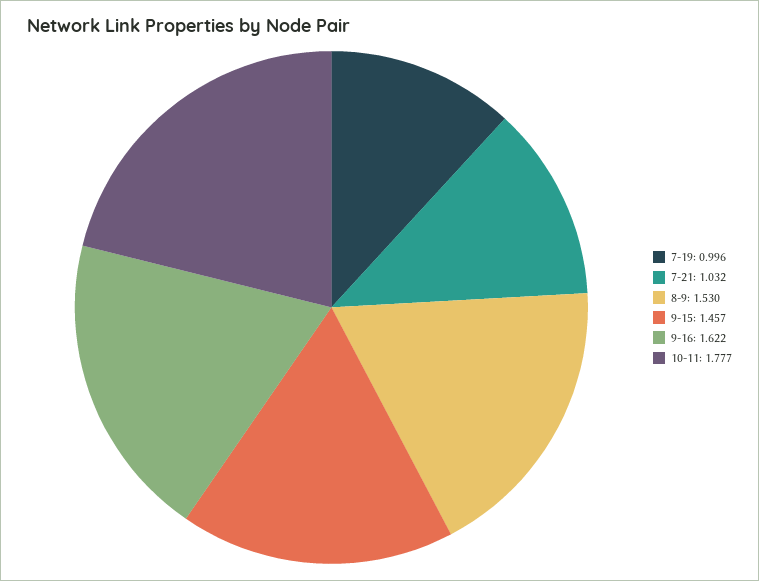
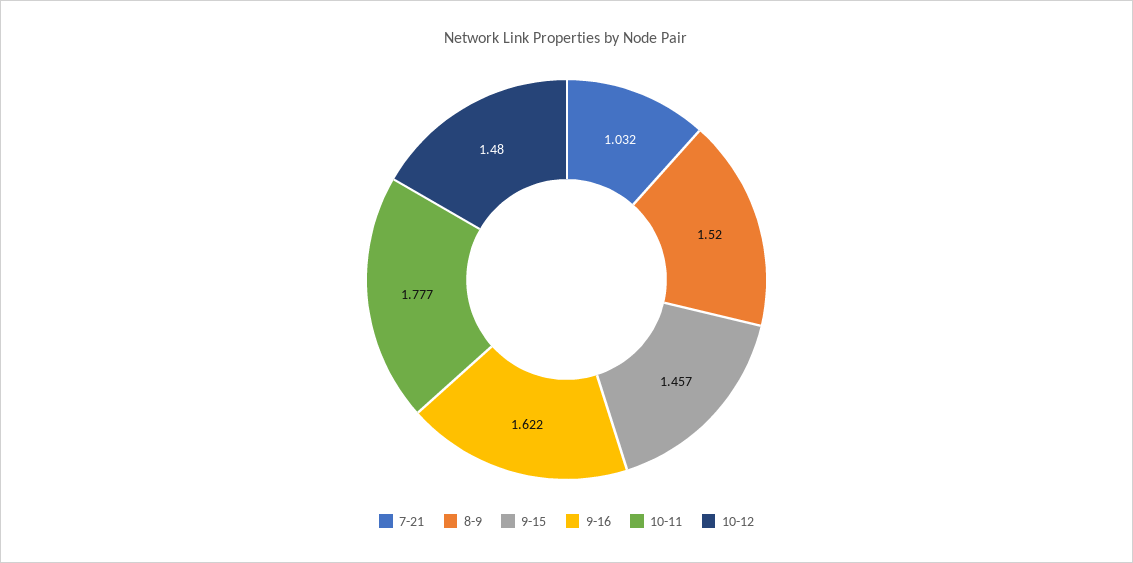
7-19: 0.996 -> none
8-9: 1.53 -> 1.52
10-12: none -> 1.48

